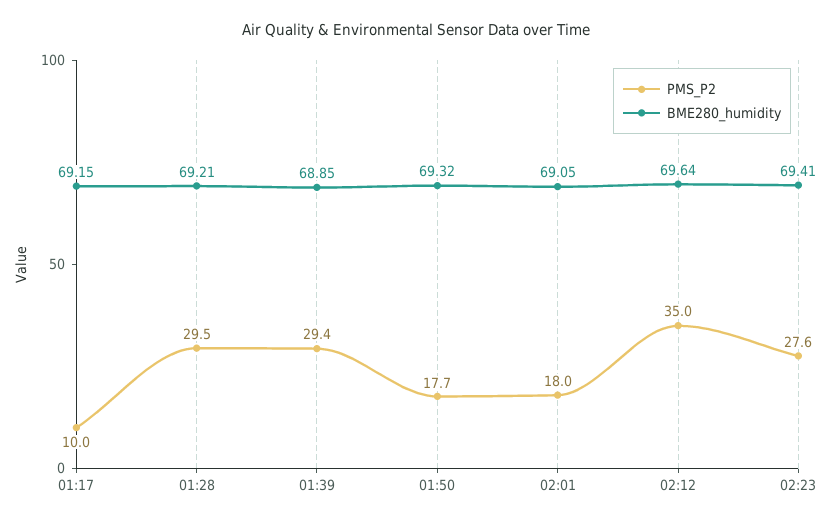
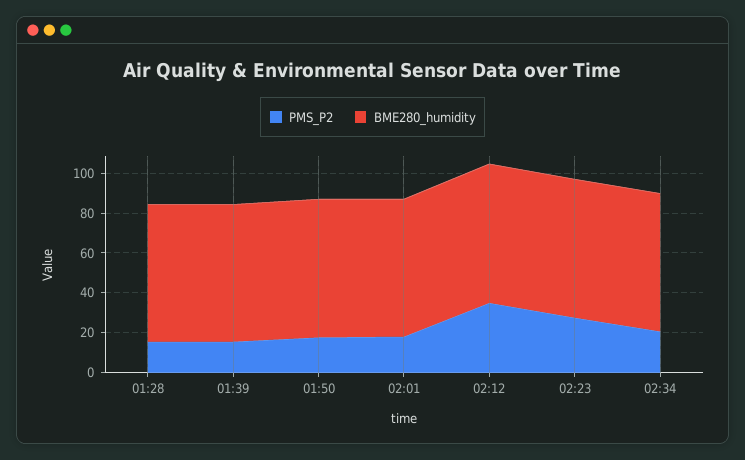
PMS_P2, 01:17: 10 -> none
BME280_humidity, 01:17: 69.15 -> none
PMS_P2, 01:28: 29.5 -> 15
PMS_P2, 01:39: 29.4 -> 15
PMS_P2, 02:34: none -> 20
BME280_humidity, 02:34: none -> 70

